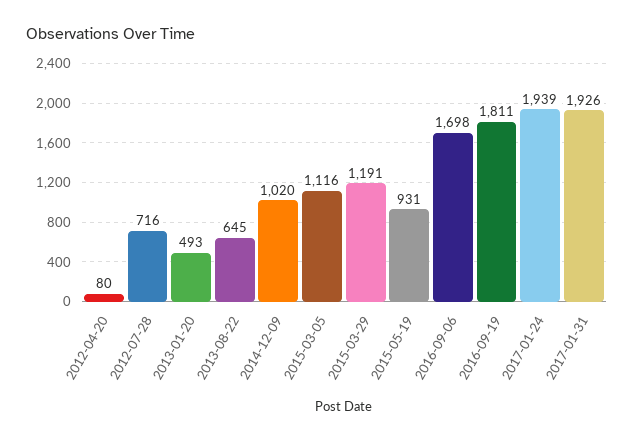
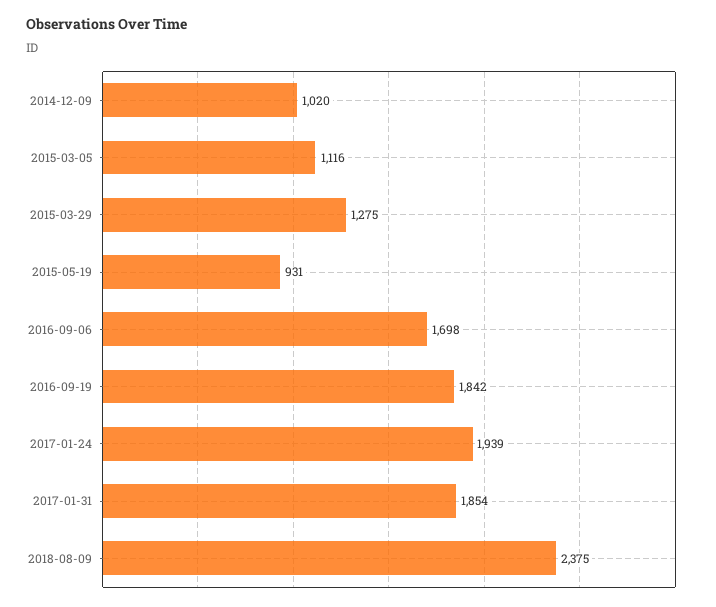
2012-04-20: 80 -> none
2012-07-28: 716 -> none
2013-01-20: 493 -> none
2013-08-22: 645 -> none
2015-03-29: 1191 -> 1275
2016-09-19: 1811 -> 1842
2017-01-31: 1926 -> 1854
2018-08-09: none -> 2375

